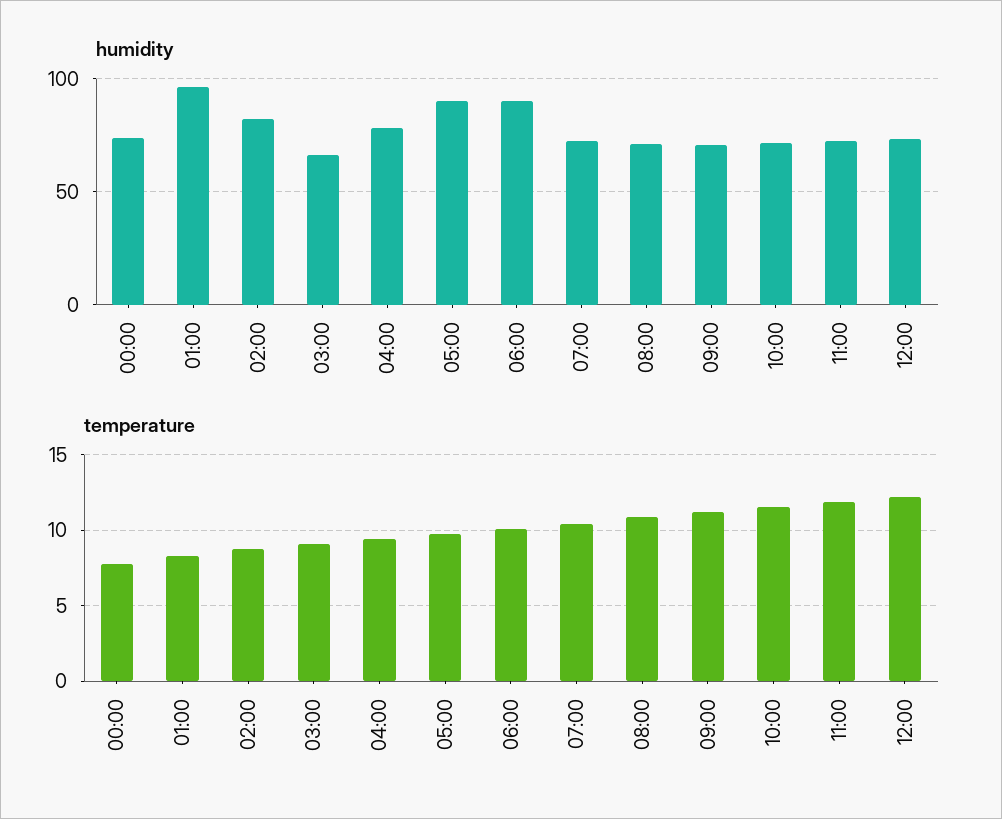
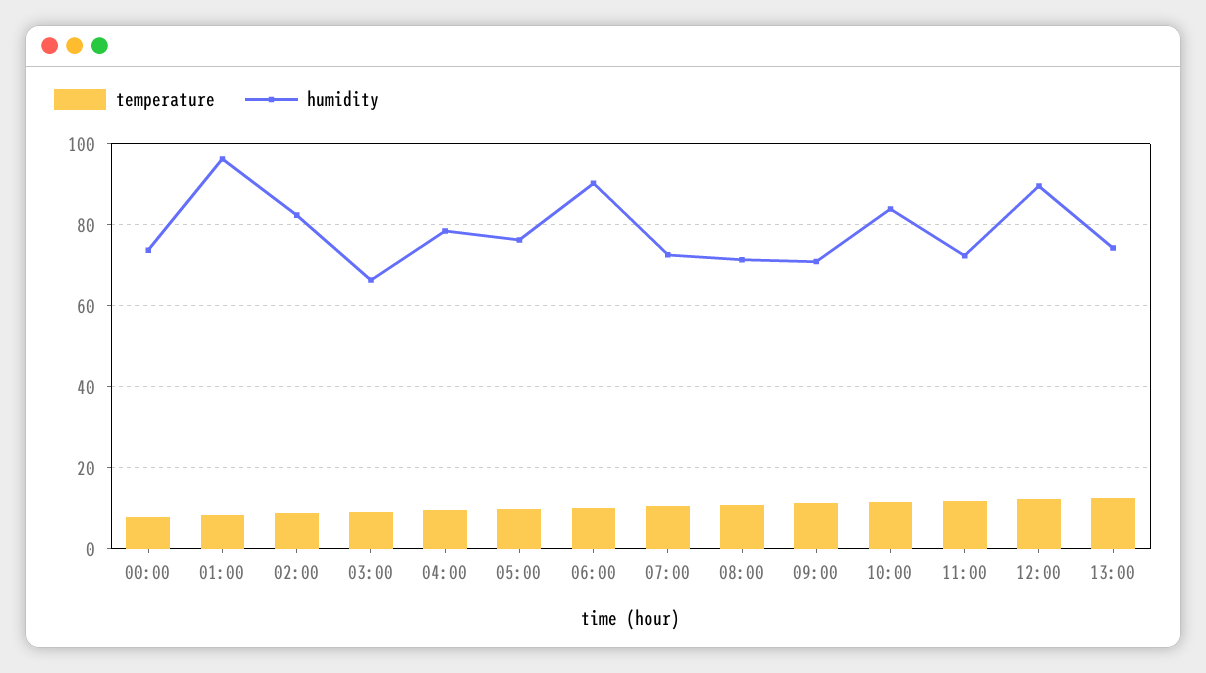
humidity, 05:00: 90 -> 76
humidity, 10:00: 70 -> 84
humidity, 12:00: 75 -> 90
temperature, 13:00: none -> 12
humidity, 13:00: none -> 74

